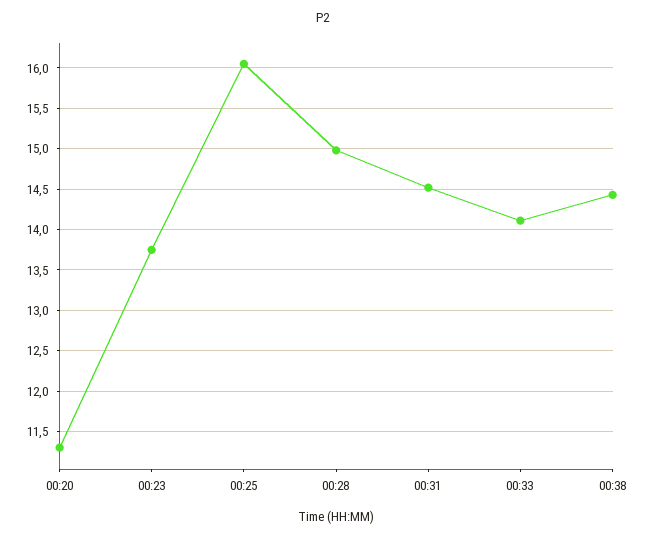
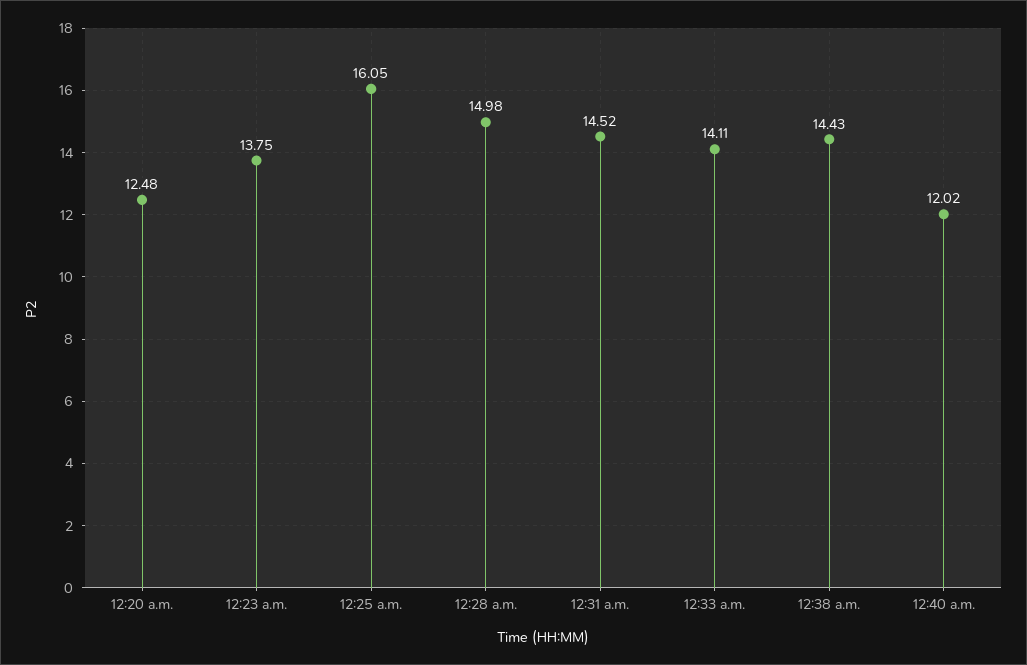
00:20: 11.3 -> 12.48
12:40 a.m.: none -> 12.02

